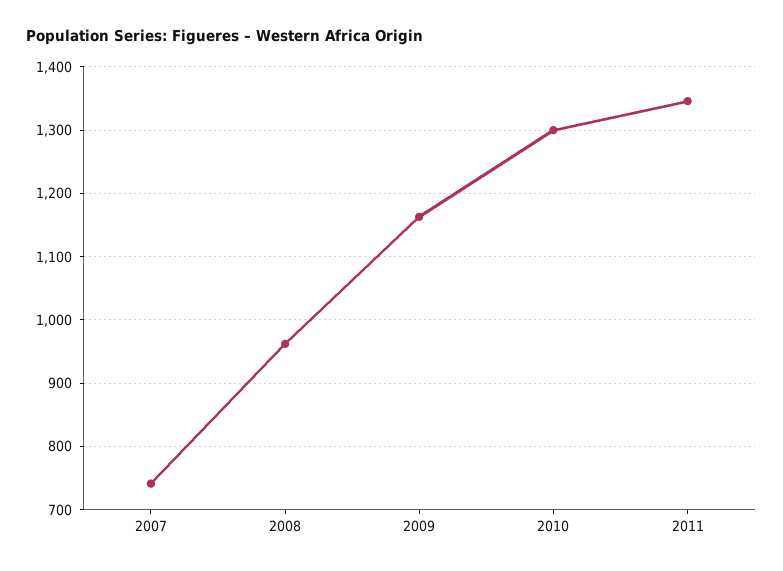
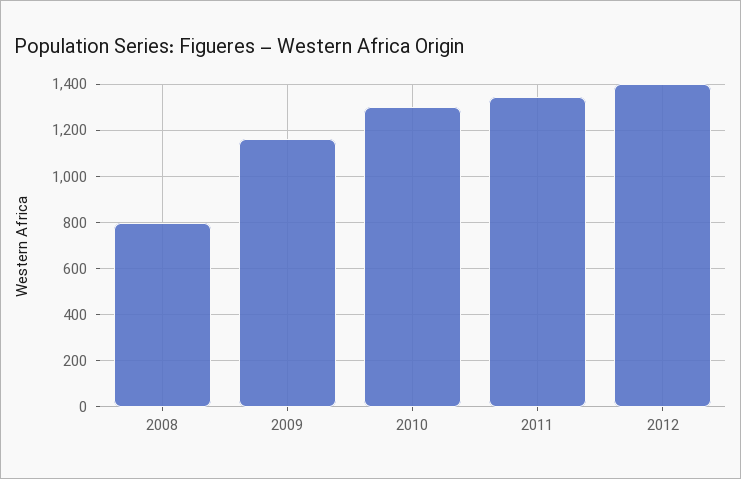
2007: 740 -> none
2008: 960 -> 800
2012: none -> 1400

